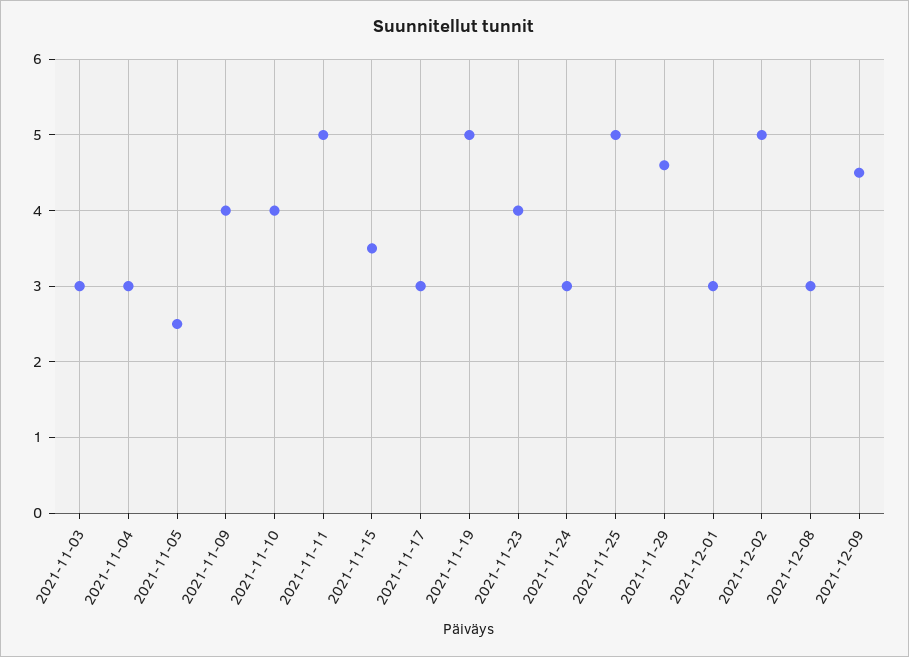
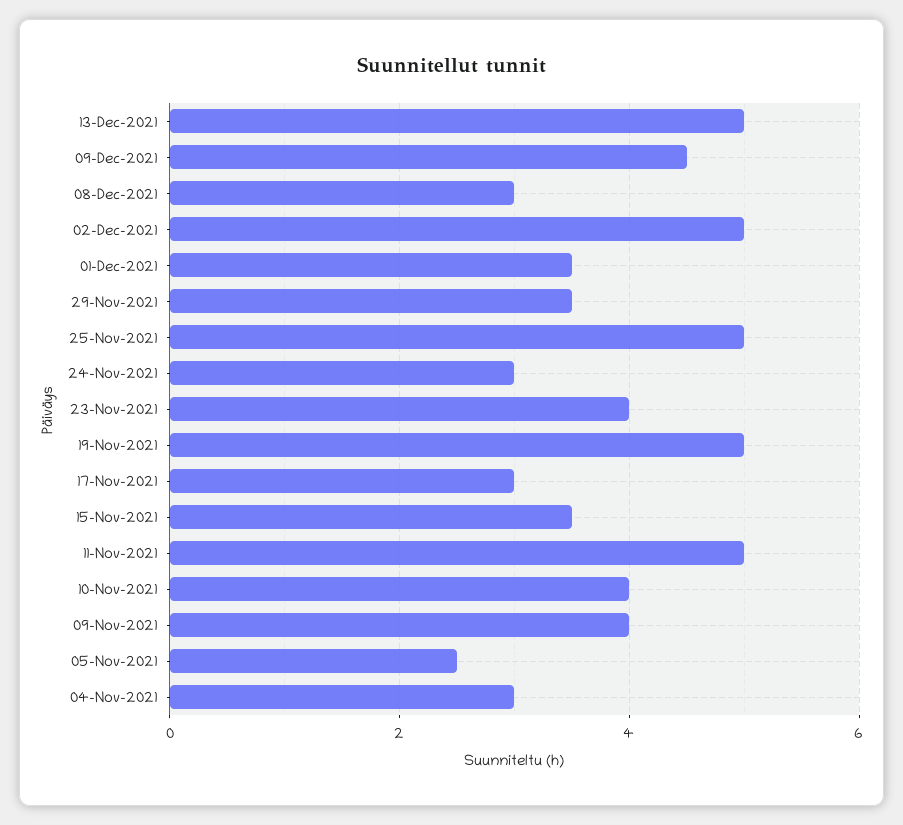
2021-11-03: 3 -> none
2021-11-29: 4.6 -> 3.5
2021-12-01: 3 -> 3.5
13-Dec-2021: none -> 5

